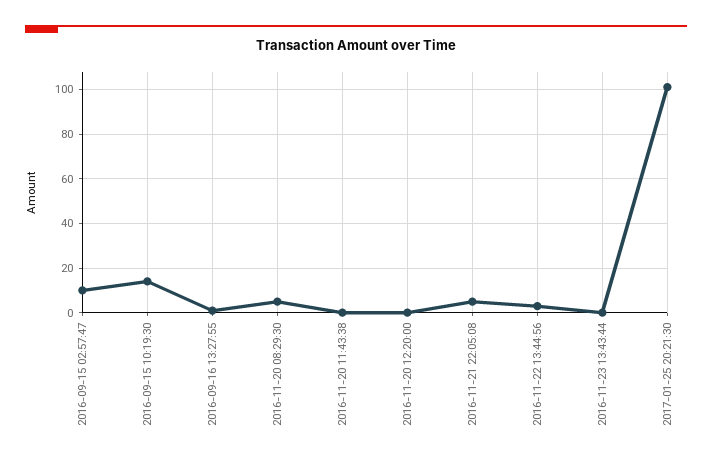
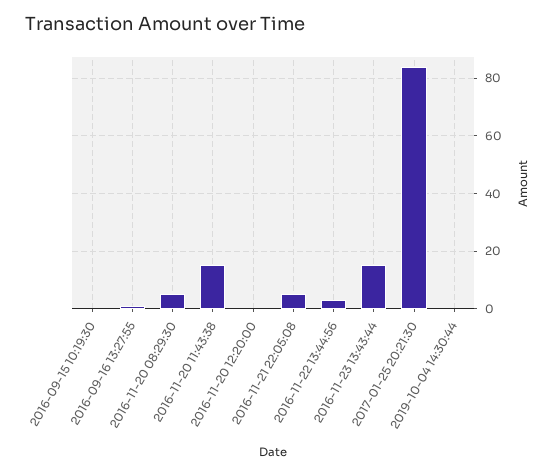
2016-09-15 02:57:47: 10 -> none
2016-09-15 10:19:30: 15 -> 0
2016-11-20 11:43:38: 0 -> 15
2016-11-23 13:43:44: 0 -> 15
2017-01-25 20:21:30: 100 -> 85
2019-10-04 14:30:44: none -> 0

